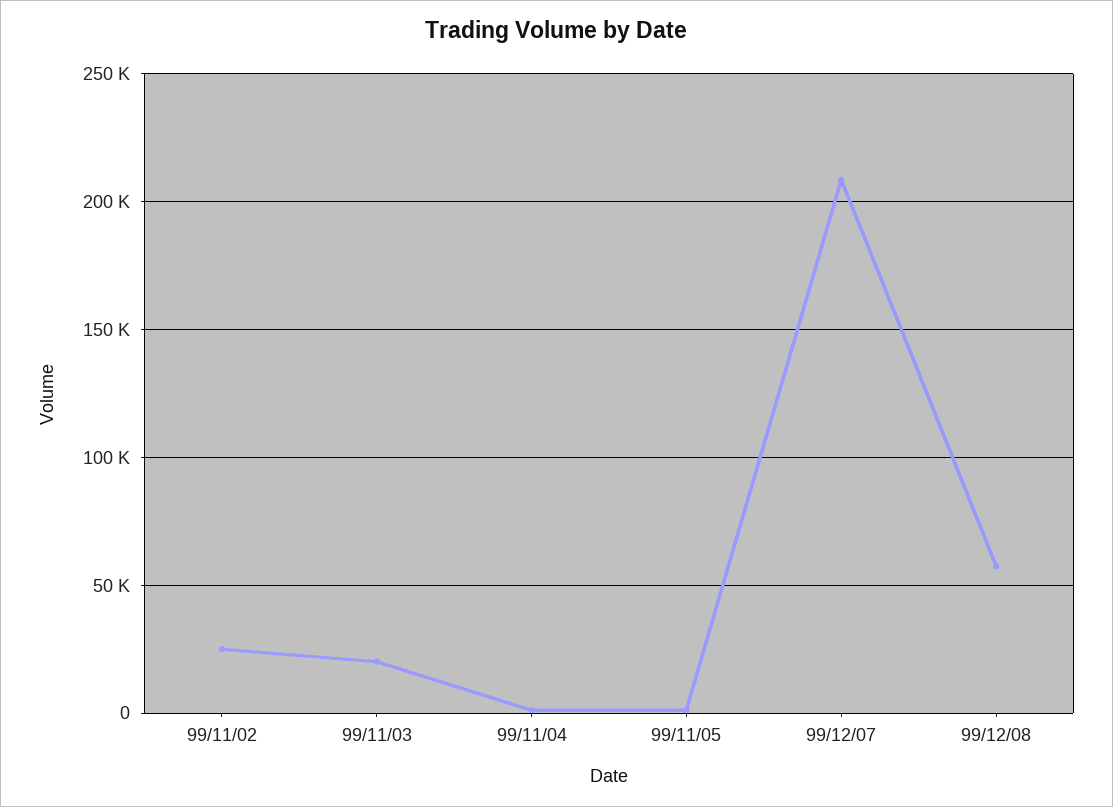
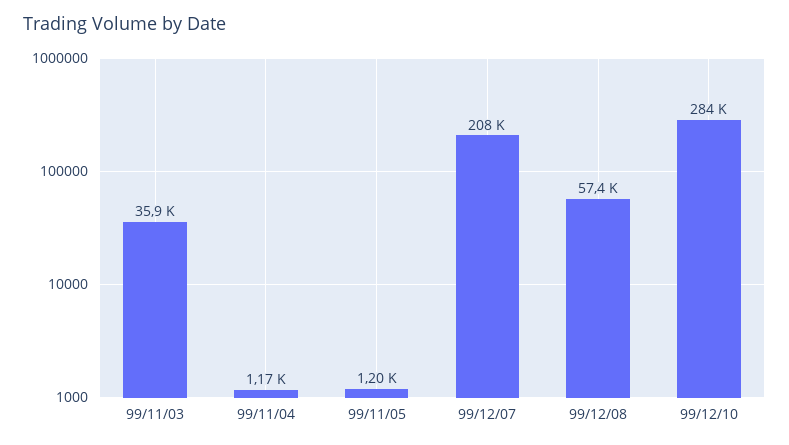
99/11/02: 25000 -> none
99/11/03: 20000 -> 35900
99/12/10: none -> 284000

